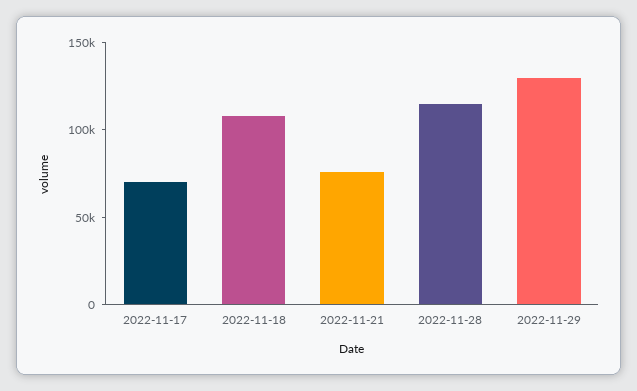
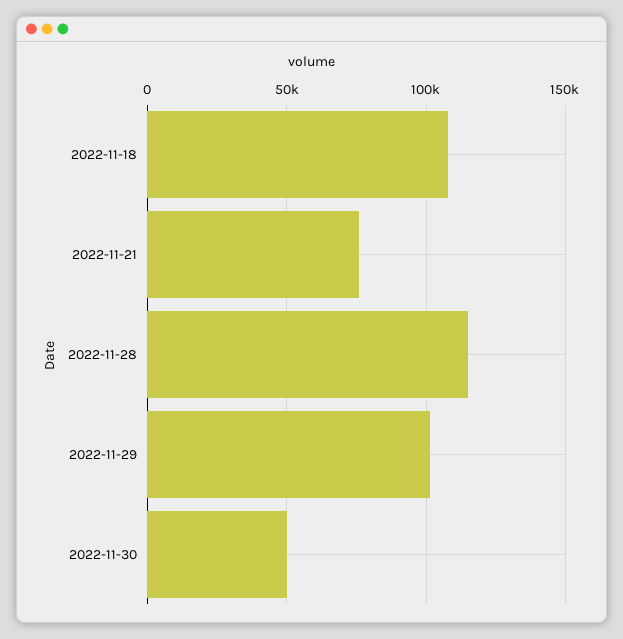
2022-11-17: 70000 -> none
2022-11-29: 130000 -> 100000
2022-11-30: none -> 50000

